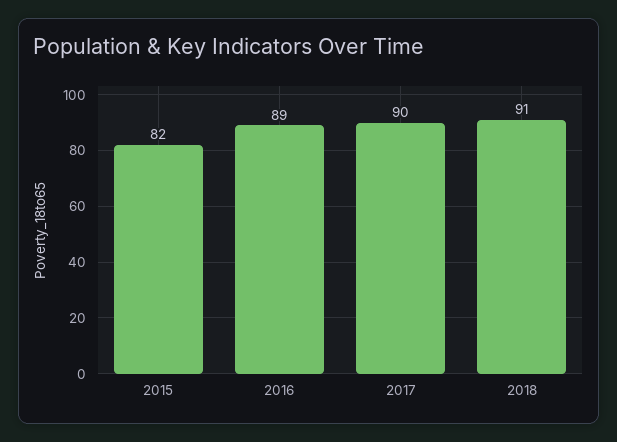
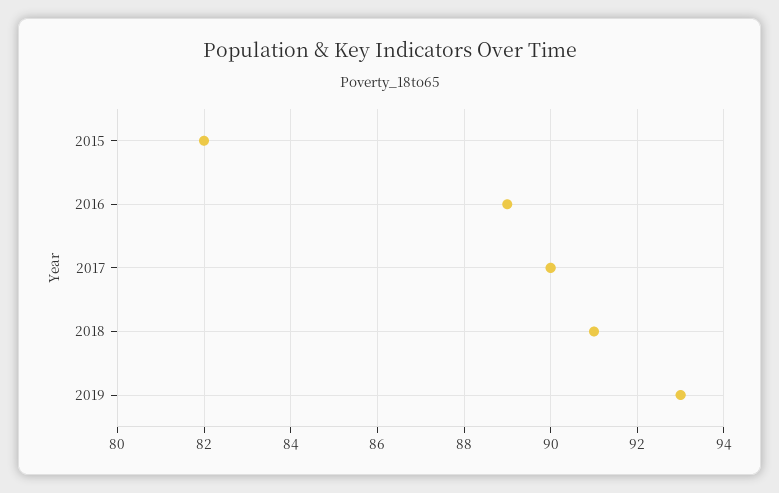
2019: none -> 93

